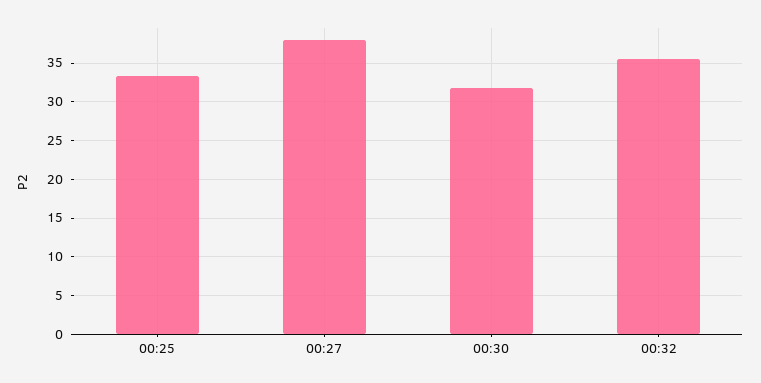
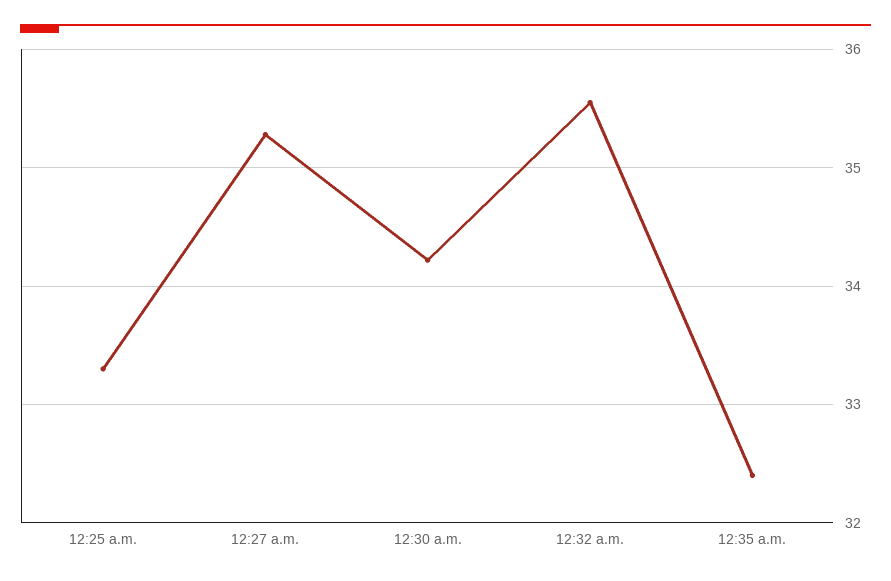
00:27: 38 -> 35.3
00:30: 32 -> 34.2
12:35 a.m.: none -> 32.4

